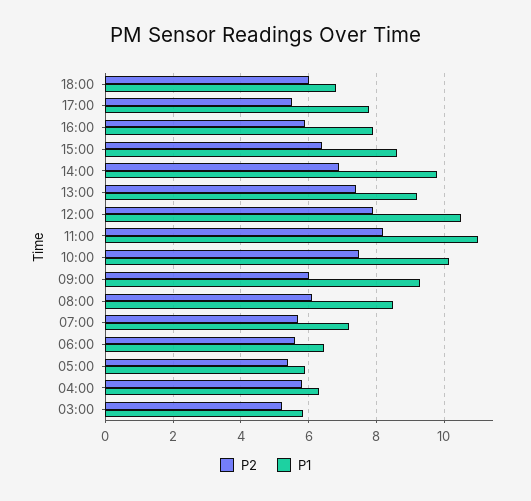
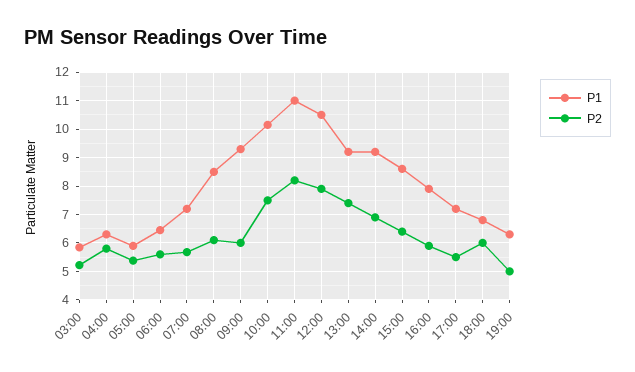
P1, 17:00: 7.8 -> 7.25
P1, 14:00: 9.8 -> 9.25
P1, 19:00: none -> 6.25
P2, 19:00: none -> 5

